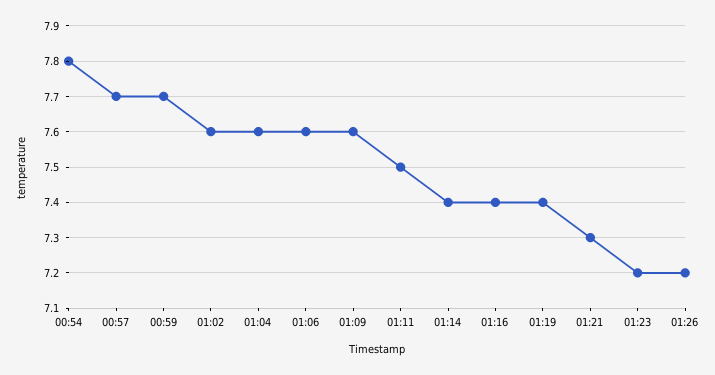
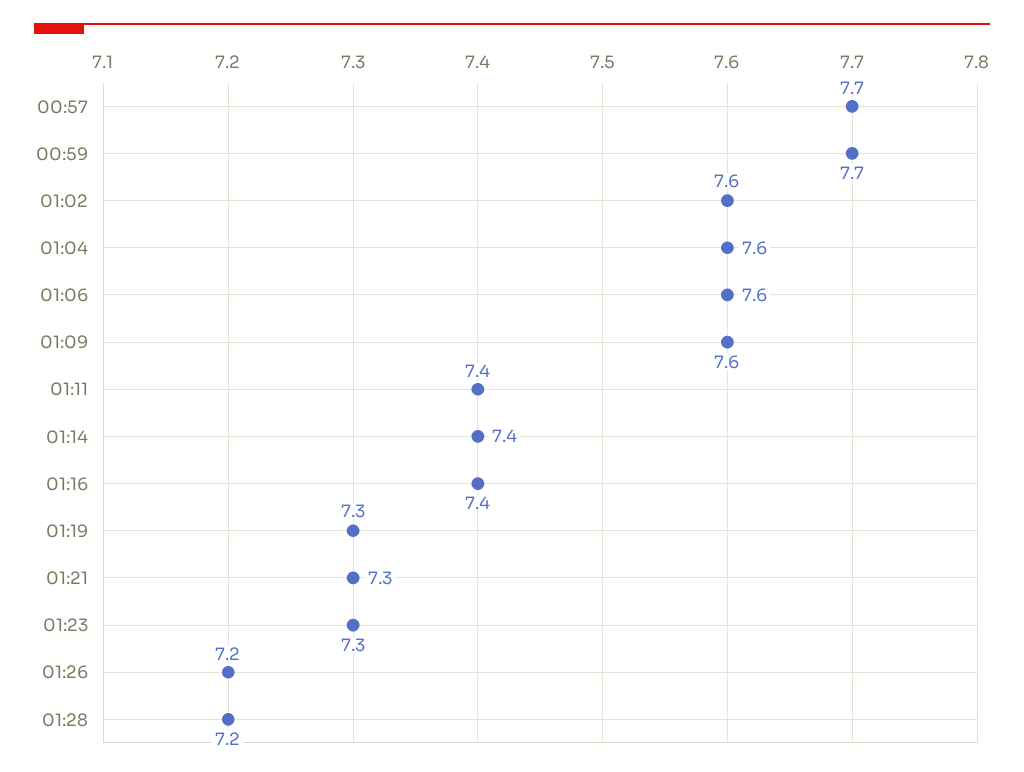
00:54: 7.8 -> none
01:11: 7.5 -> 7.4
01:19: 7.4 -> 7.3
01:23: 7.2 -> 7.3
01:28: none -> 7.2

